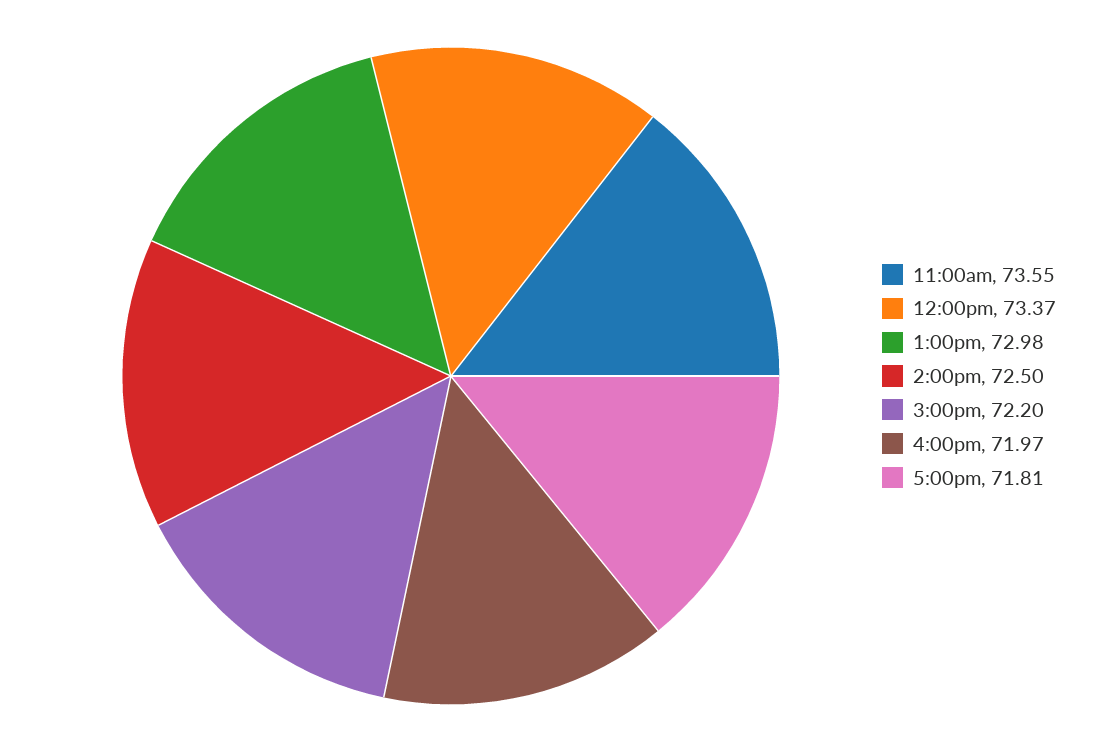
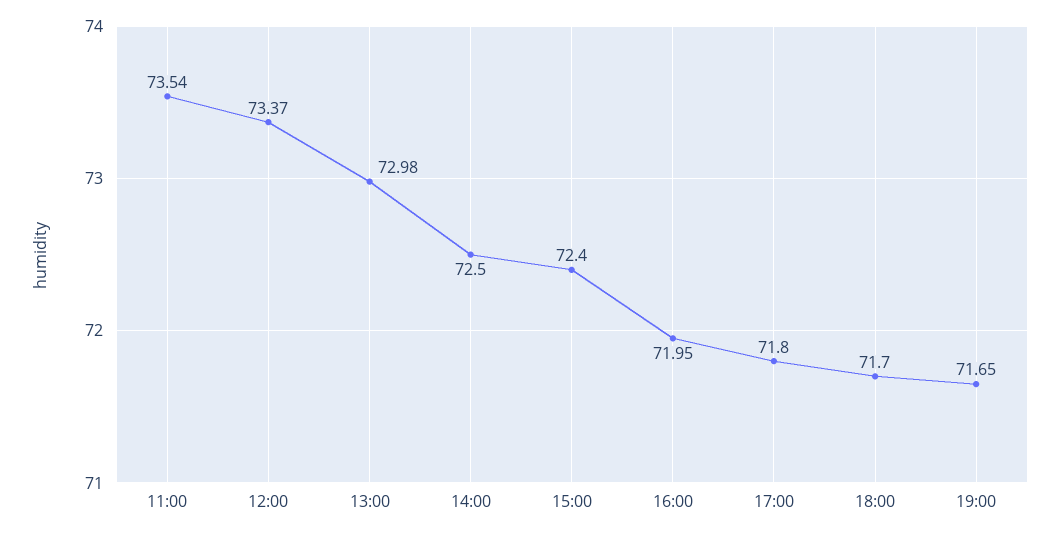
11:00am: 73.55 -> 73.54
3:00pm: 72.2 -> 72.4
4:00pm: 71.97 -> 71.95
5:00pm: 71.81 -> 71.8
18:00: none -> 71.7
19:00: none -> 71.65

